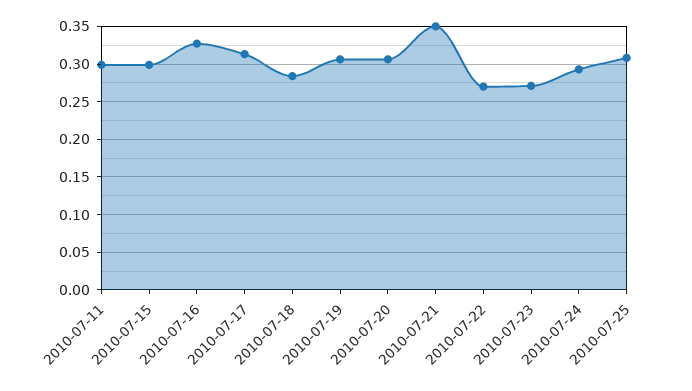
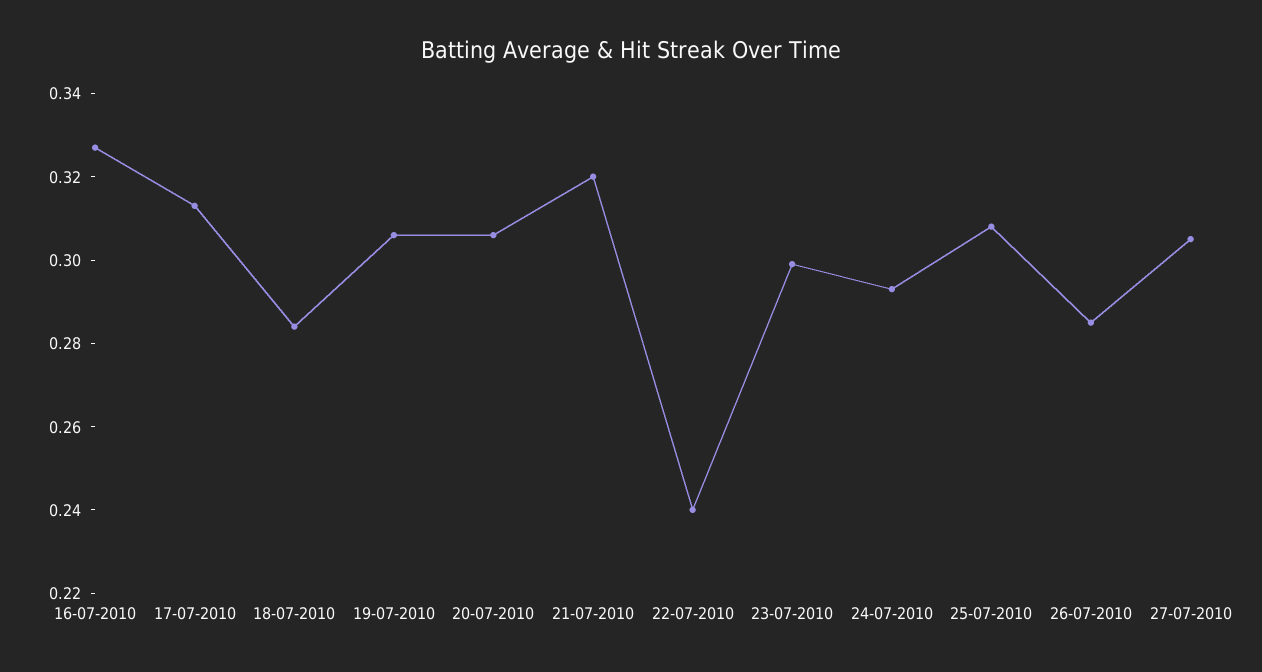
2010-07-11: 0.3 -> none
2010-07-15: 0.3 -> none
2010-07-21: 0.35 -> 0.32
2010-07-22: 0.27 -> 0.24
2010-07-23: 0.27 -> 0.3
26-07-2010: none -> 0.285
27-07-2010: none -> 0.305

